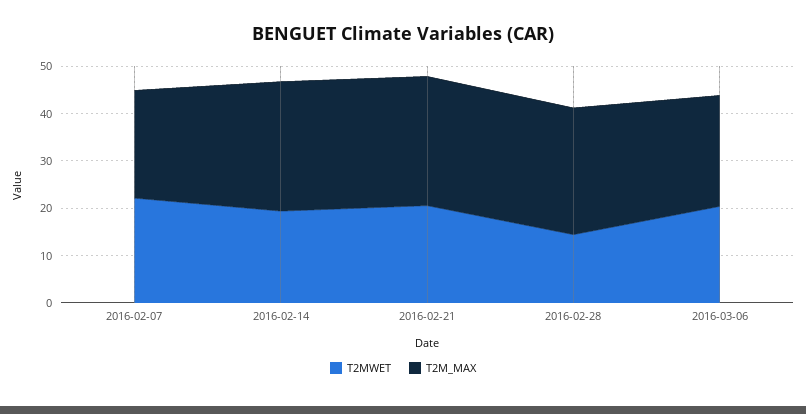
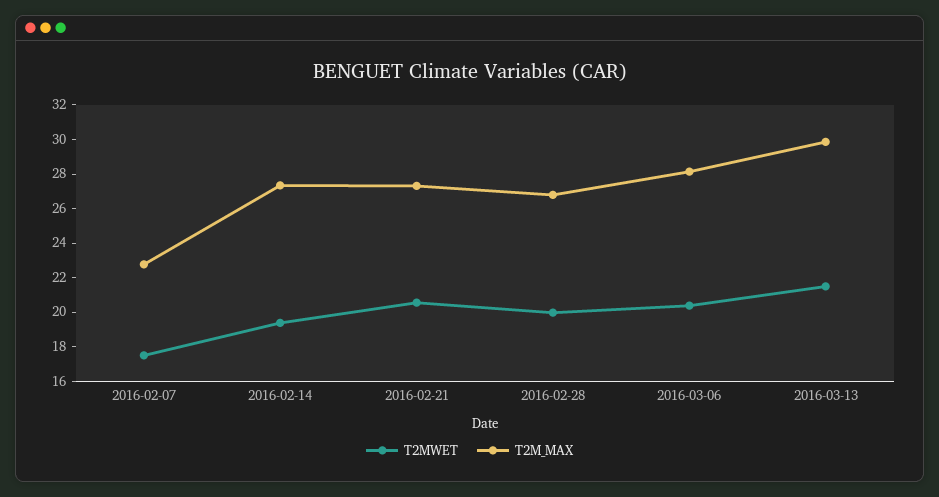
T2MWET, 2016-02-07: 22 -> 17.5
T2MWET, 2016-02-28: 14 -> 20
T2M_MAX, 2016-03-06: 24 -> 28
T2MWET, 2016-03-13: none -> 21.5
T2M_MAX, 2016-03-13: none -> 30

